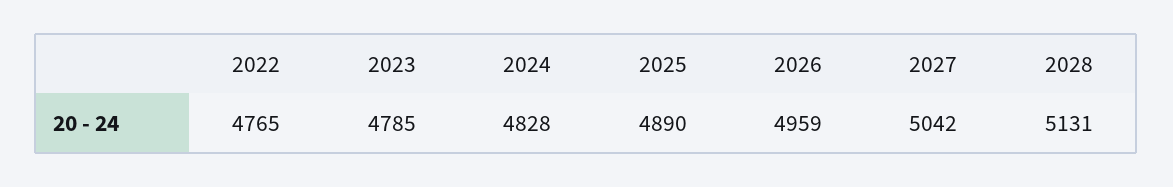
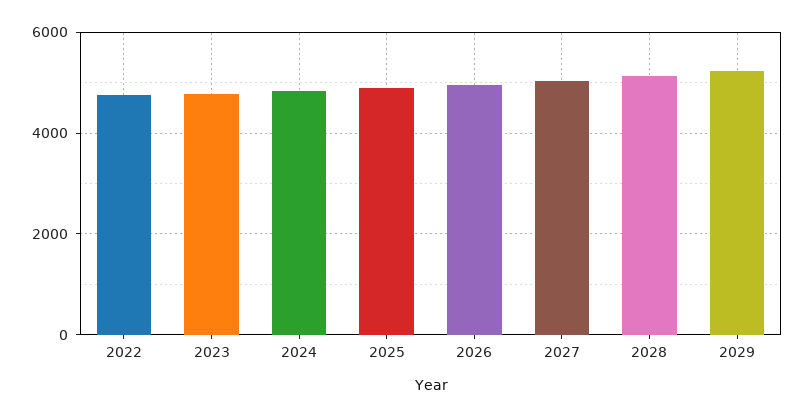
2029: none -> 5200

